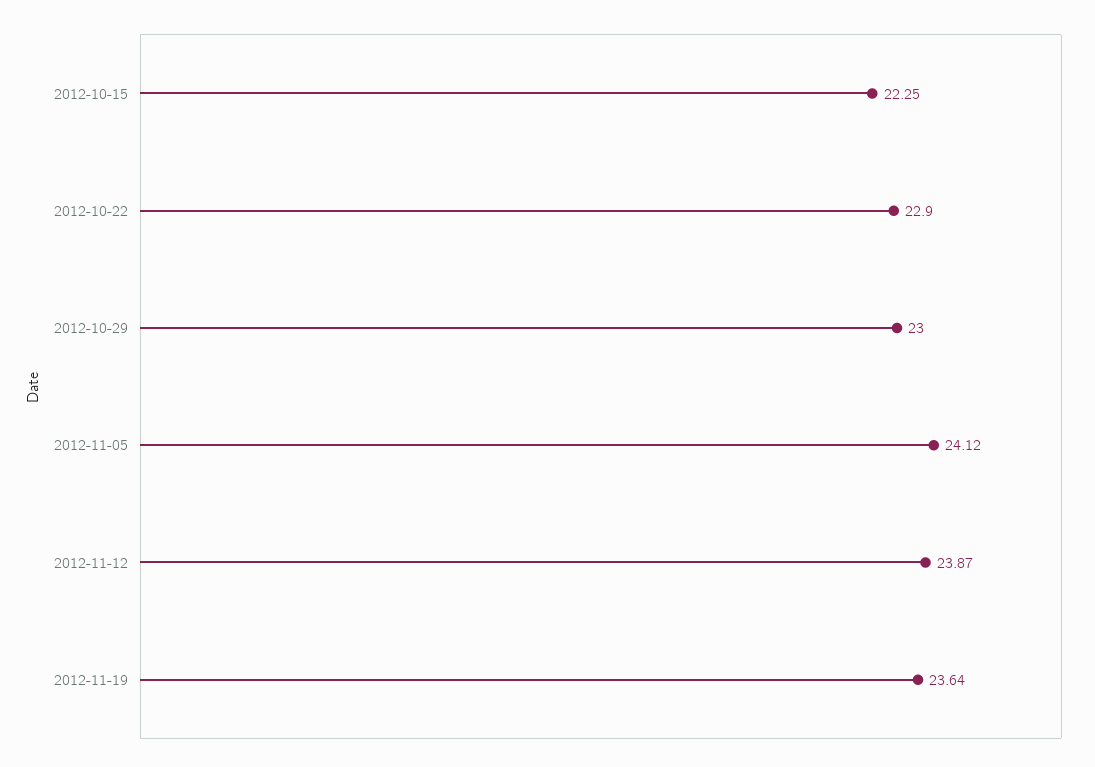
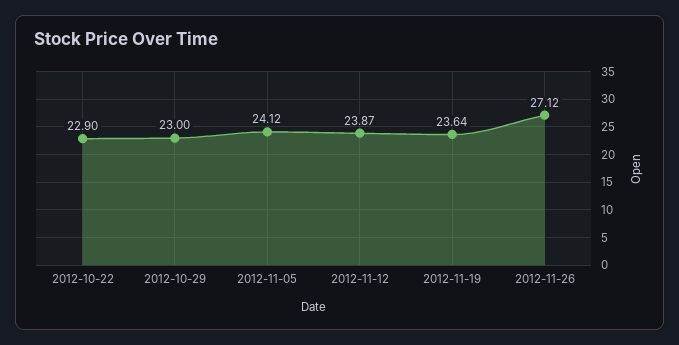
2012-10-15: 22.25 -> none
2012-11-26: none -> 27.12

